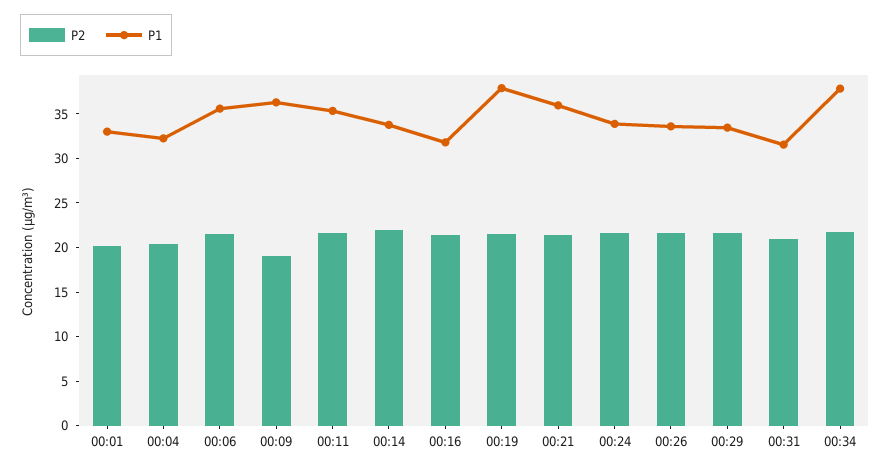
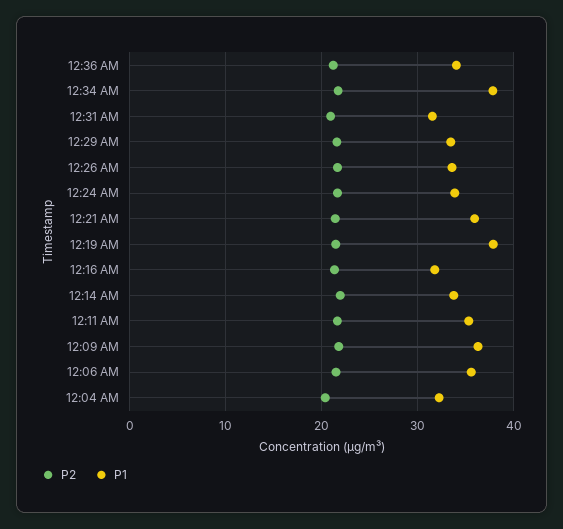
P2, 00:01: 20 -> none
P1, 00:01: 33 -> none
P2, 00:09: 19 -> 22
P2, 12:36 AM: none -> 21
P1, 12:36 AM: none -> 34

